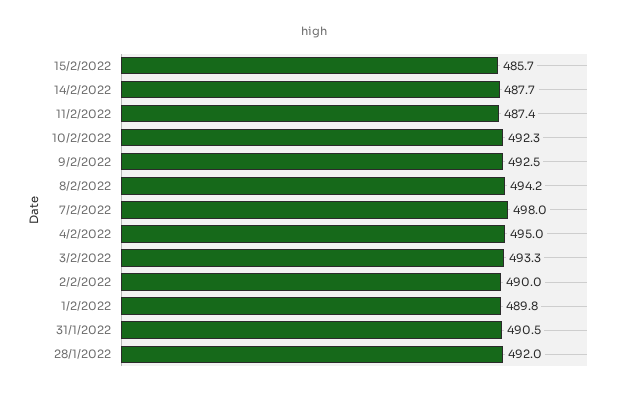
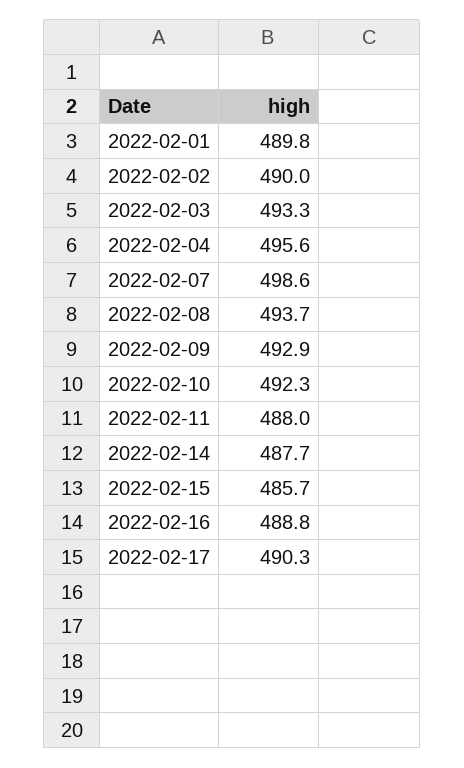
11/2/2022: 487.4 -> 488
9/2/2022: 492.5 -> 492.9
8/2/2022: 494.2 -> 493.7
7/2/2022: 498 -> 498.6
4/2/2022: 495 -> 495.6
31/1/2022: 490.5 -> none
28/1/2022: 492 -> none
2022-02-16: none -> 488.8
2022-02-17: none -> 490.3

